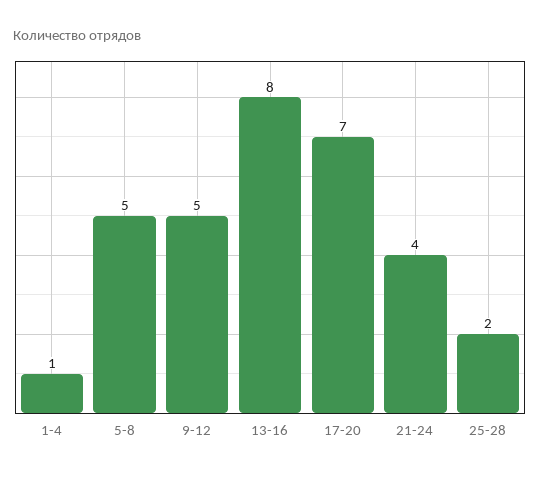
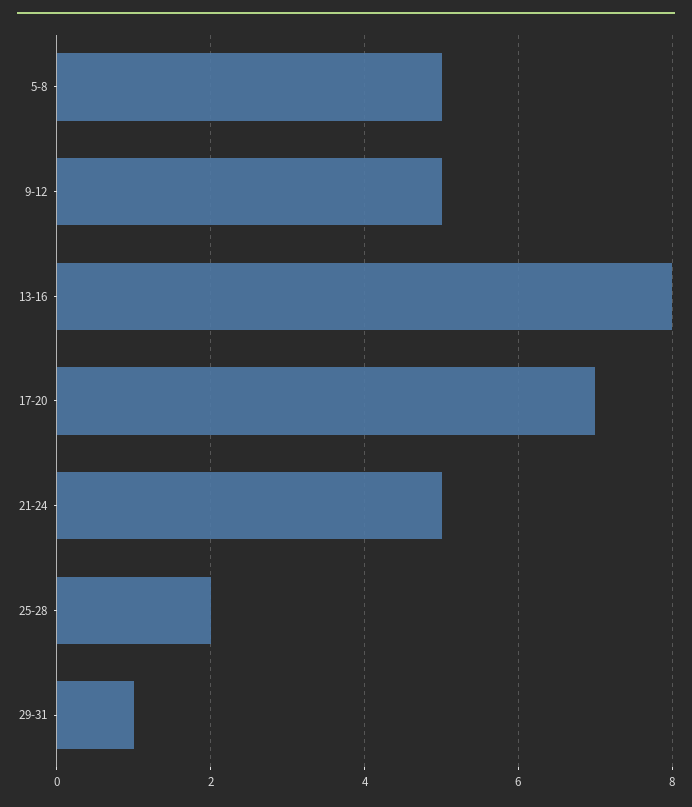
1-4: 1 -> none
21-24: 4 -> 5
29-31: none -> 1

